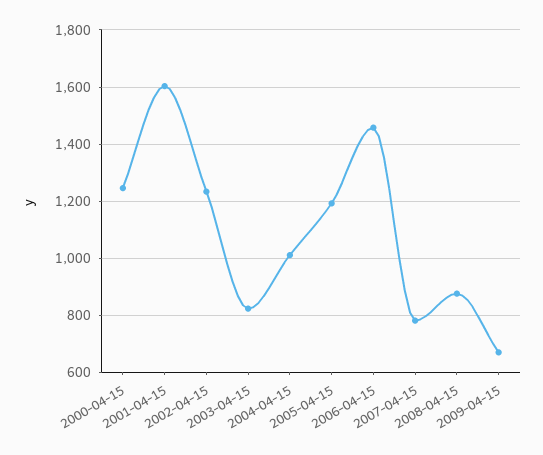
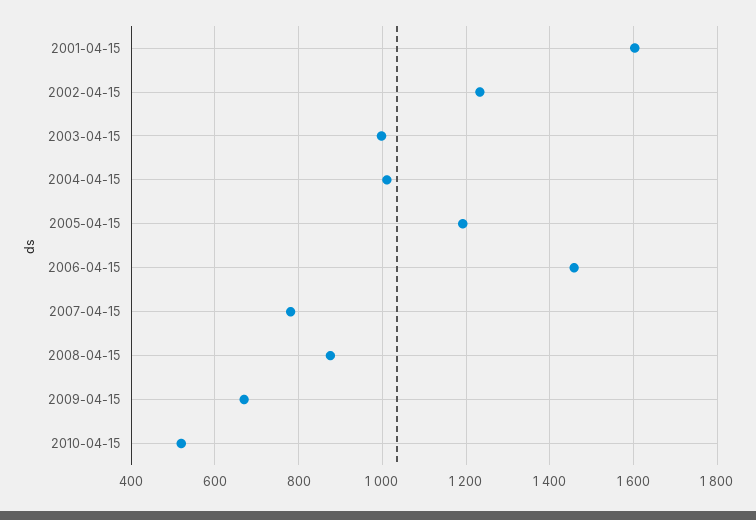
2000-04-15: 1250 -> none
2003-04-15: 825 -> 1000
2010-04-15: none -> 520

